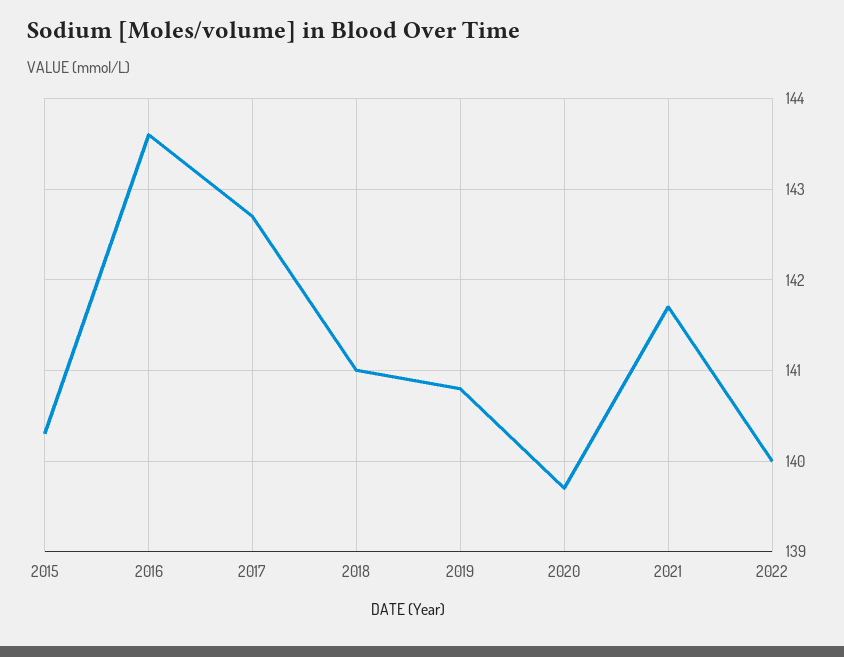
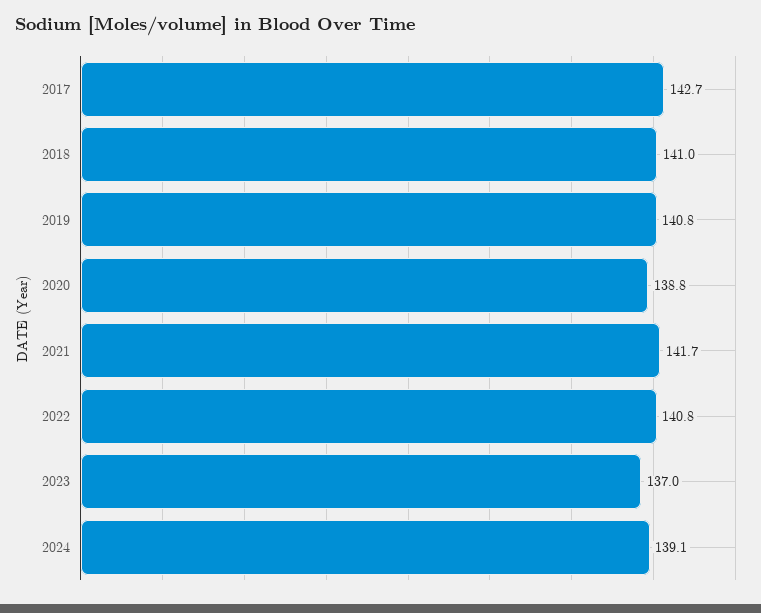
2015: 140.3 -> none
2016: 143.6 -> none
2020: 139.7 -> 138.8
2022: 140 -> 140.8
2023: none -> 137
2024: none -> 139.1

